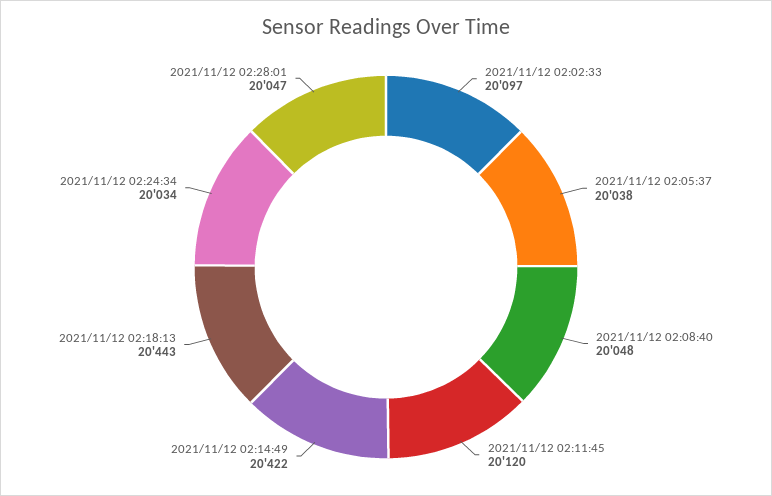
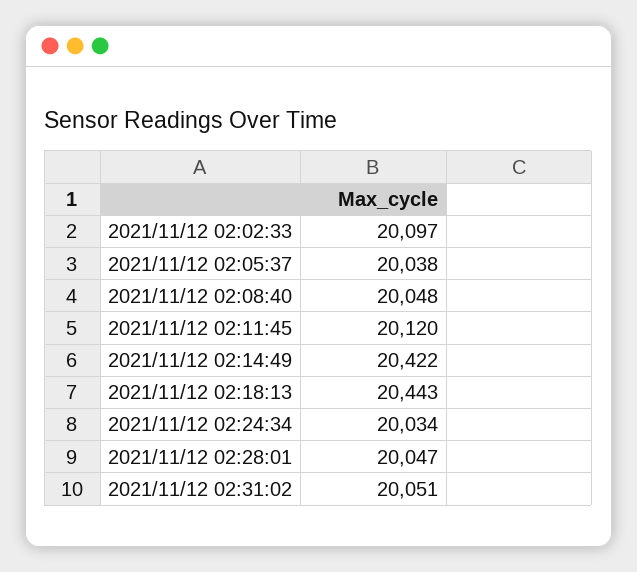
2021/11/12 02:31:02: none -> 20051

